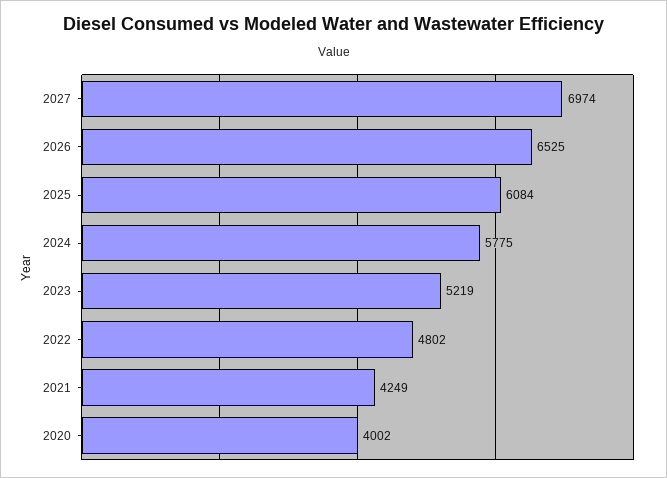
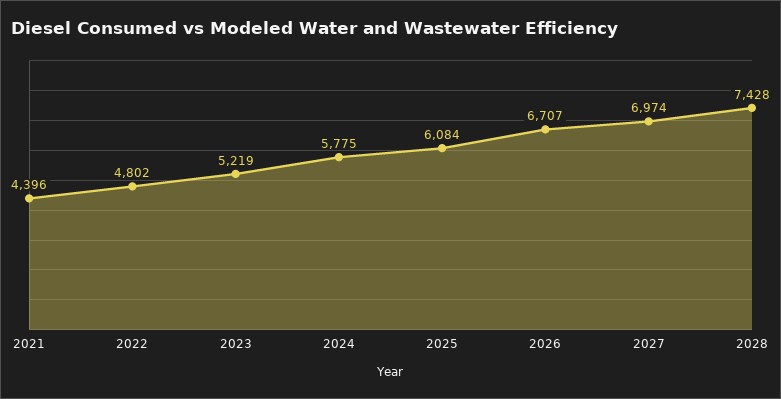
2026: 6525 -> 6707
2021: 4249 -> 4396
2020: 4002 -> none
2028: none -> 7428

